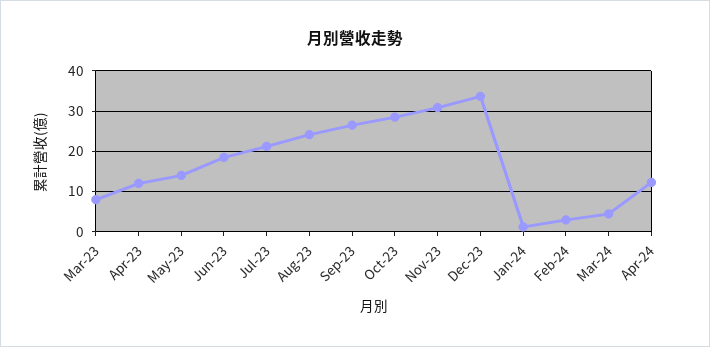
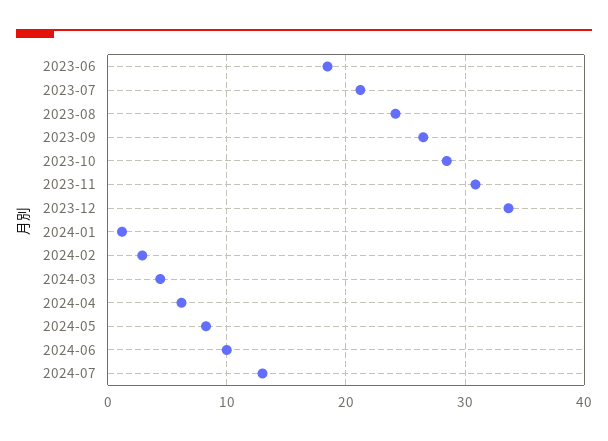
Mar-23: 8 -> none
Apr-23: 12 -> none
May-23: 14 -> none
Apr-24: 12 -> 6
2024-05: none -> 8
2024-06: none -> 10
2024-07: none -> 13

